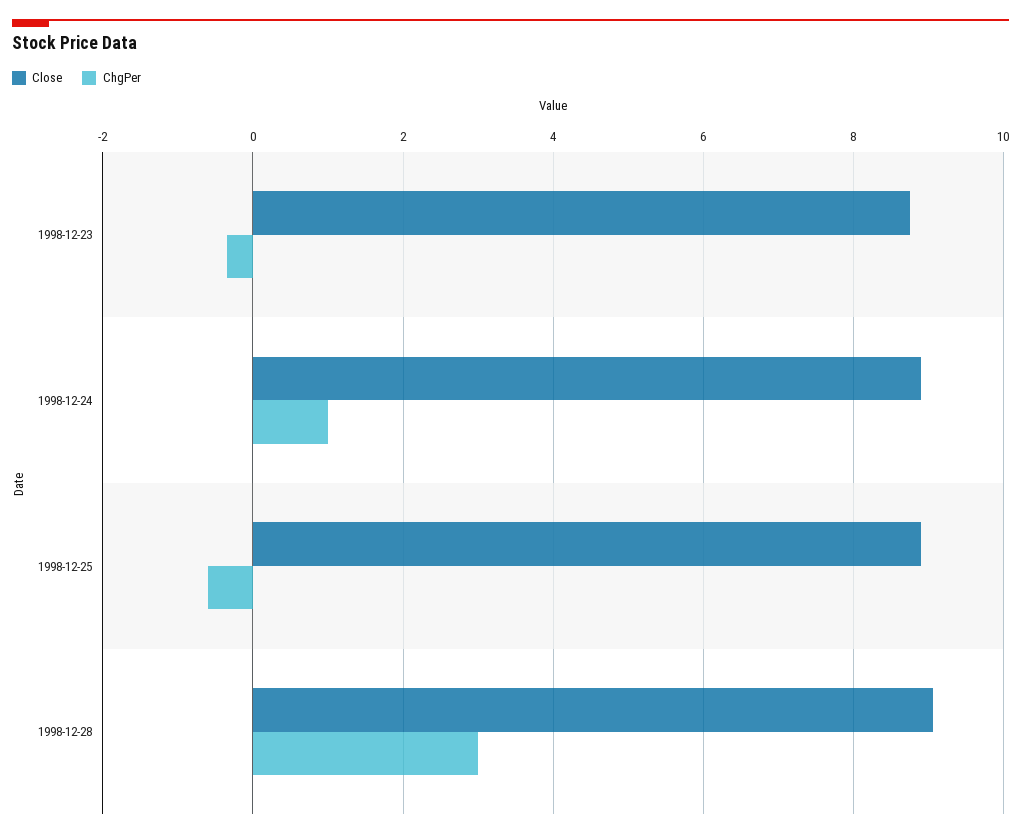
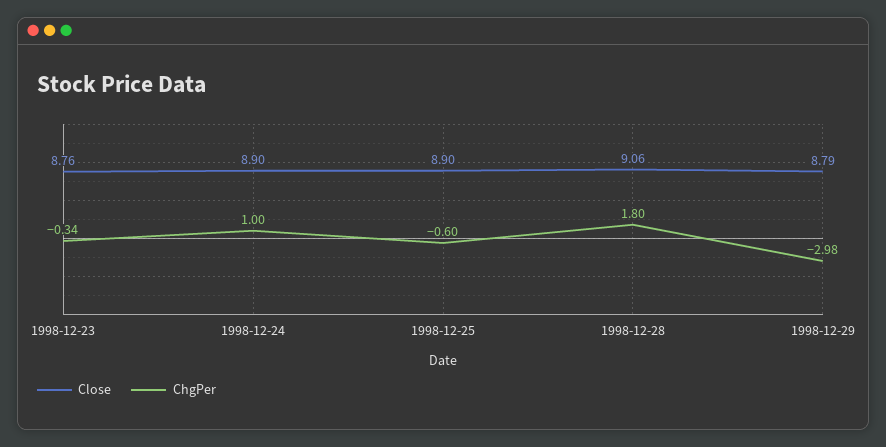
ChgPer, 1998-12-28: 3 -> 1.8
Close, 1998-12-29: none -> 8.79
ChgPer, 1998-12-29: none -> -2.98

